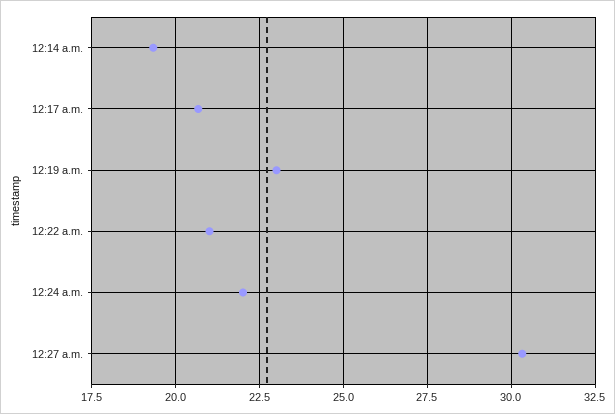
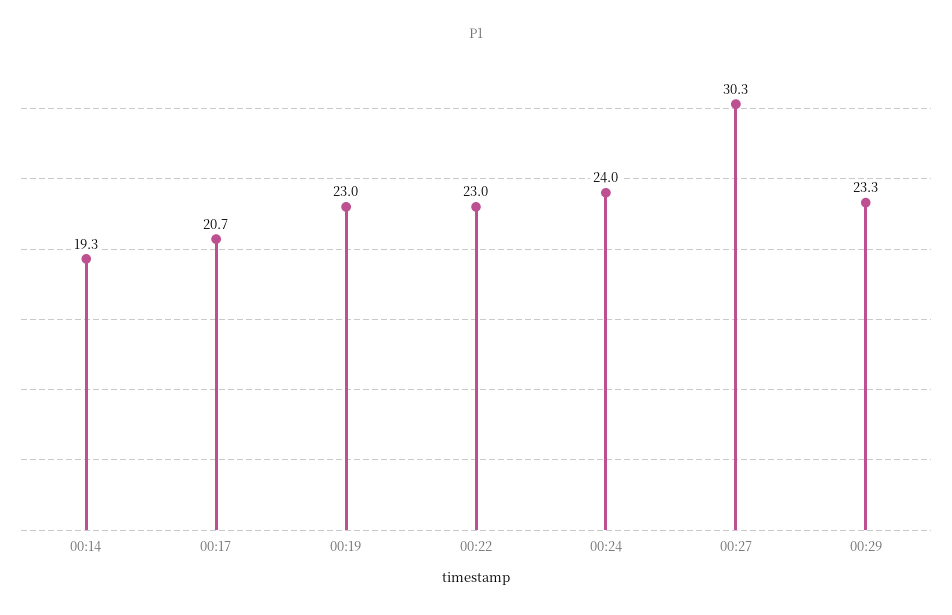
12:22 a.m.: 21 -> 23
12:24 a.m.: 22 -> 24
00:29: none -> 23.3

